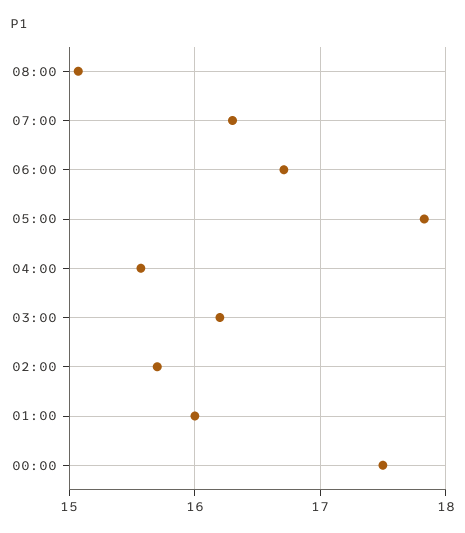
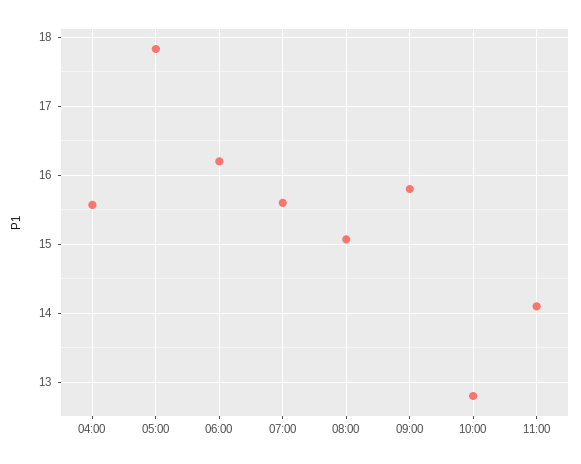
07:00: 16.3 -> 15.6
06:00: 16.7 -> 16.2
03:00: 16.2 -> none
02:00: 15.7 -> none
01:00: 16 -> none
00:00: 17.5 -> none
09:00: none -> 15.8
10:00: none -> 12.8
11:00: none -> 14.1

